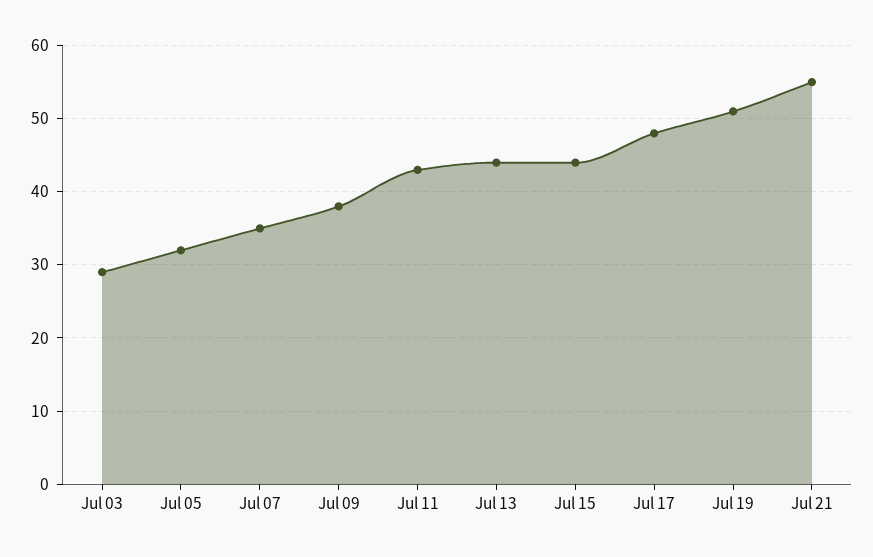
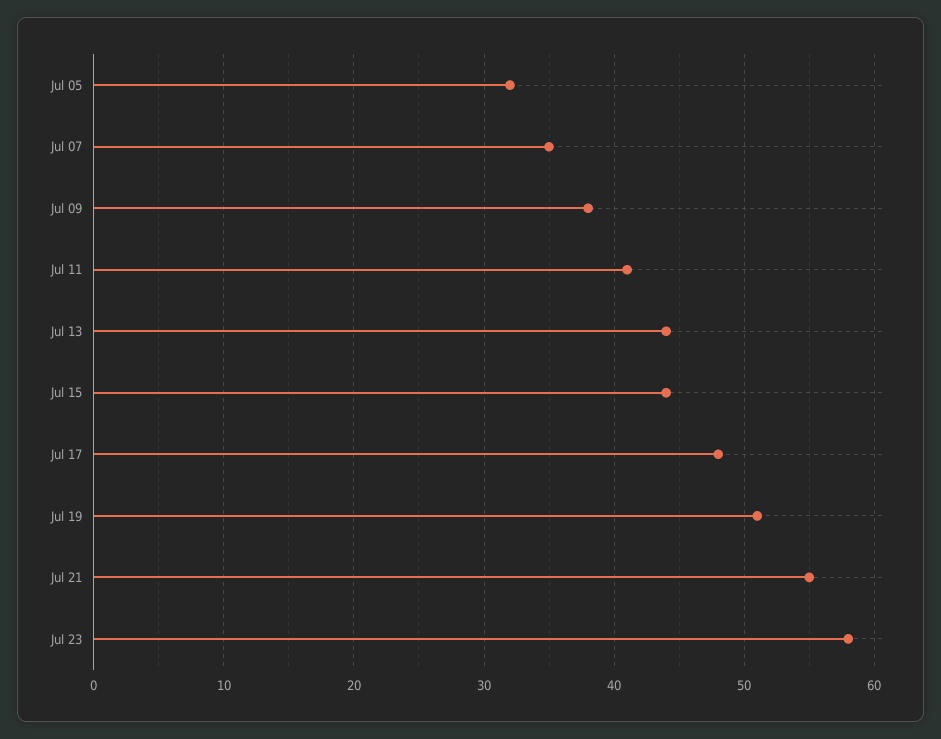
Jul 03: 29 -> none
Jul 11: 43 -> 41
Jul 23: none -> 58

